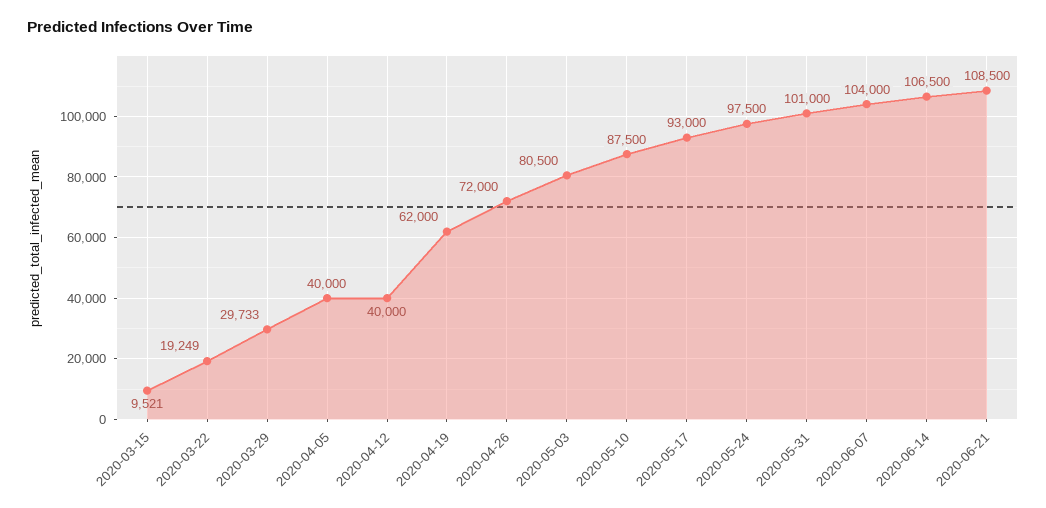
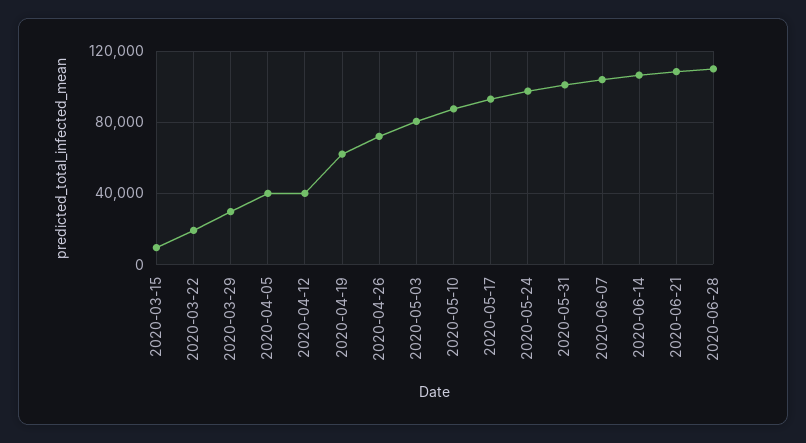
2020-06-28: none -> 110000

